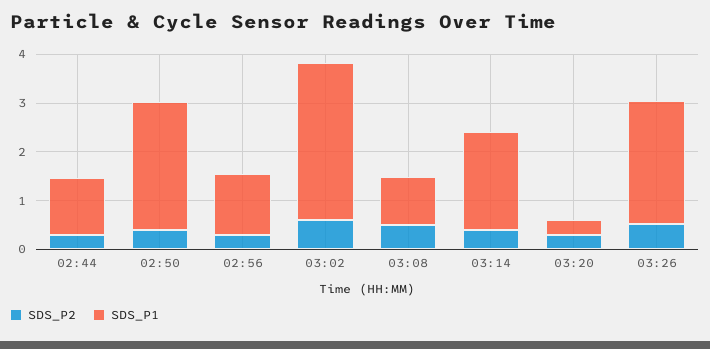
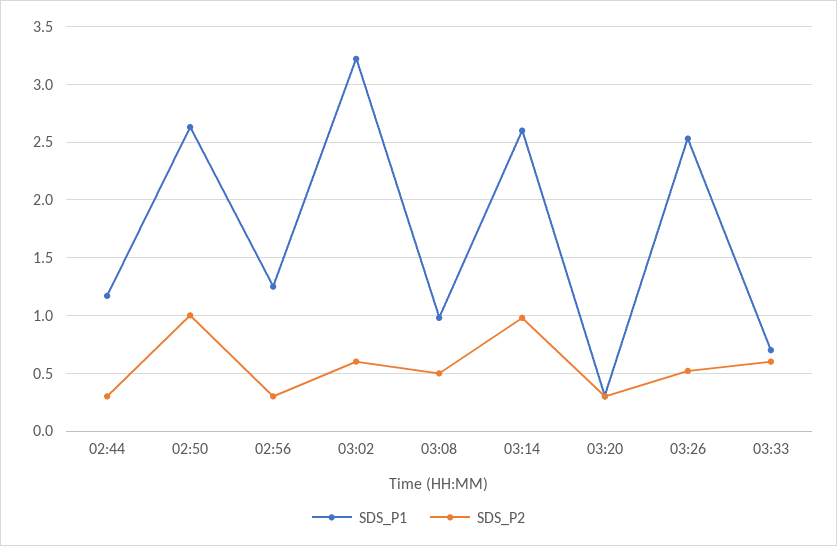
SDS_P2, 02:50: 0.4 -> 1
SDS_P2, 03:14: 0.4 -> 1
SDS_P1, 03:14: 2 -> 2.6
SDS_P1, 03:33: none -> 0.7
SDS_P2, 03:33: none -> 0.6

